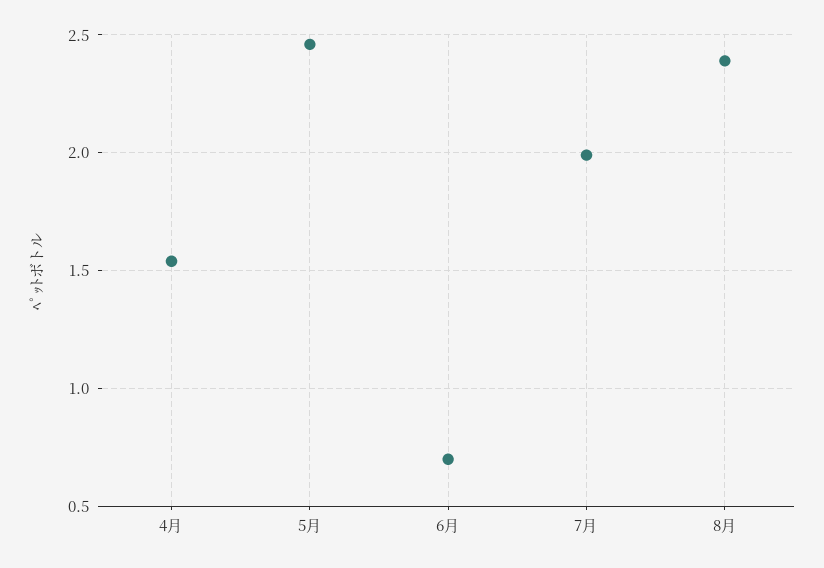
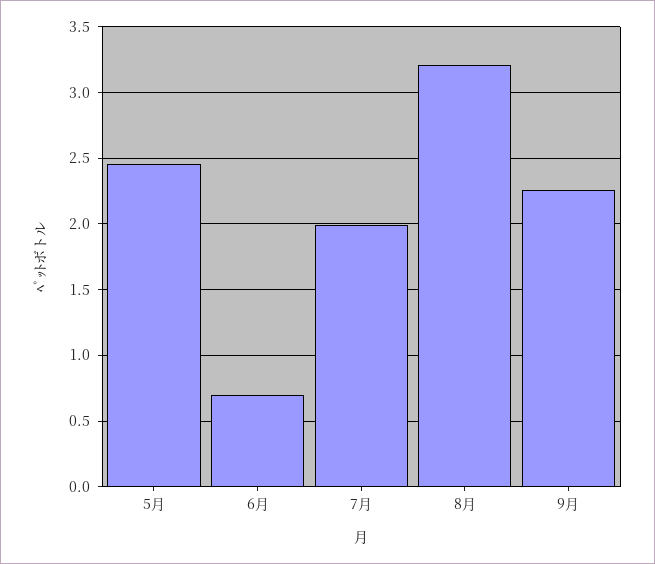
4月: 1.55 -> none
8月: 2.4 -> 3.2
9月: none -> 2.25

